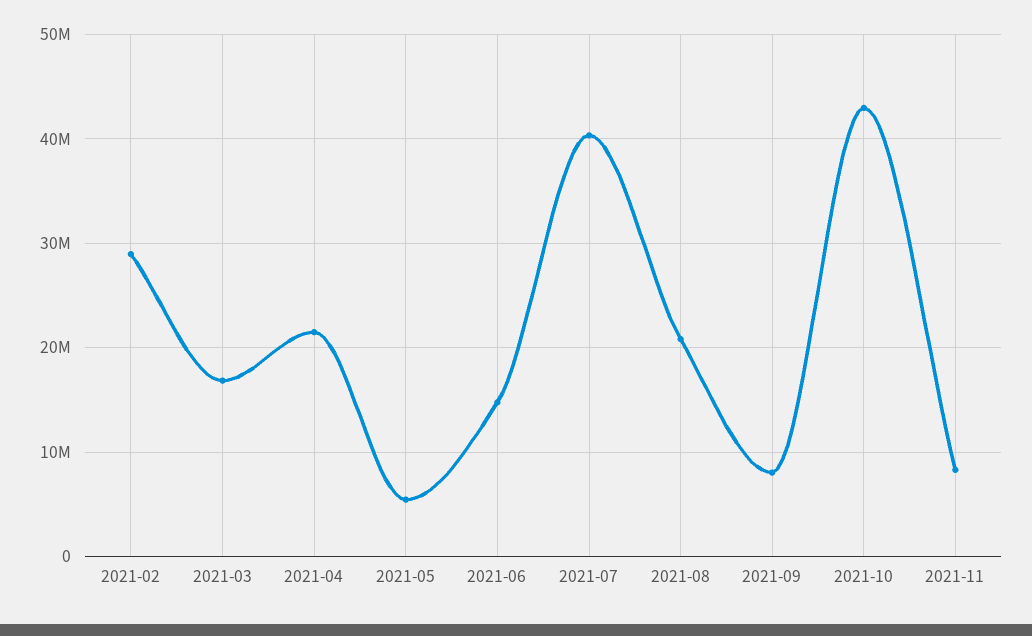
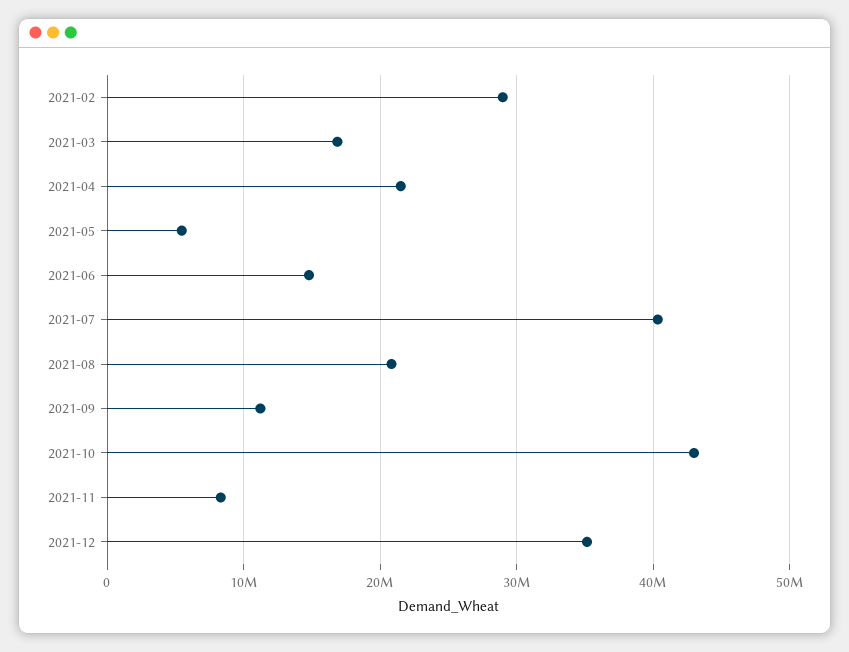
2021-09: 8000000 -> 11000000
2021-12: none -> 35000000

